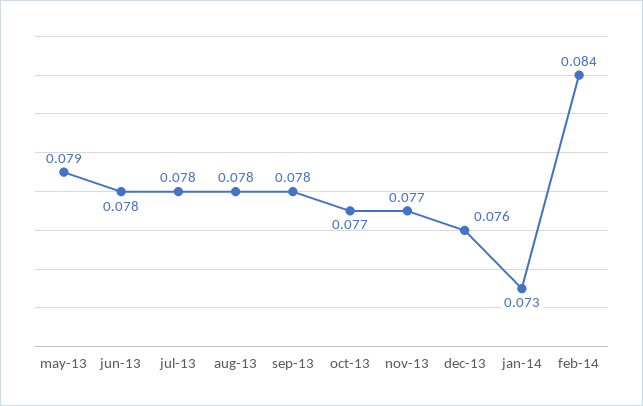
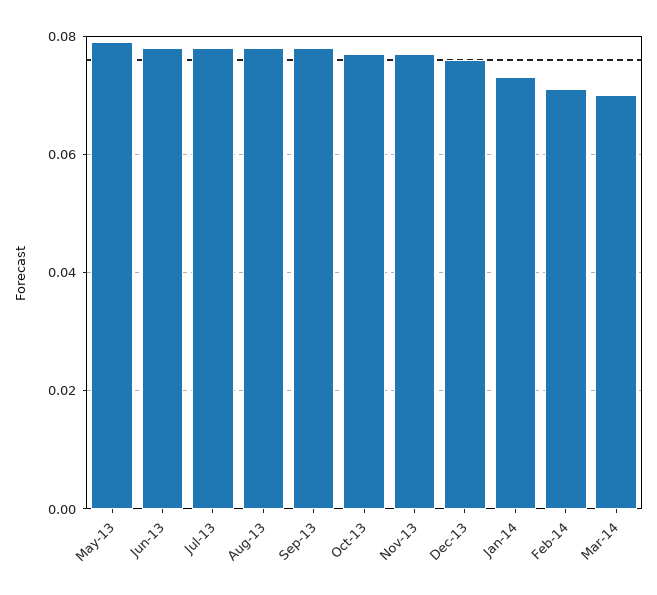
feb-14: 0.084 -> 0.07
Mar-14: none -> 0.07

